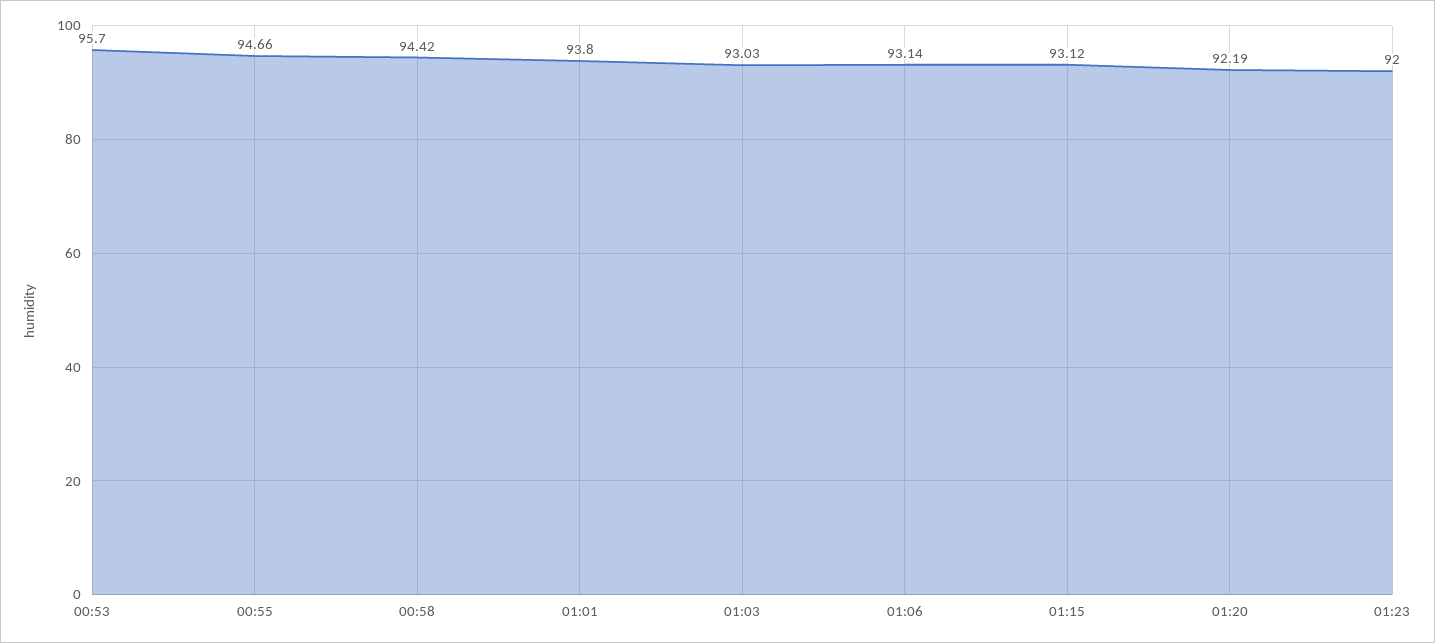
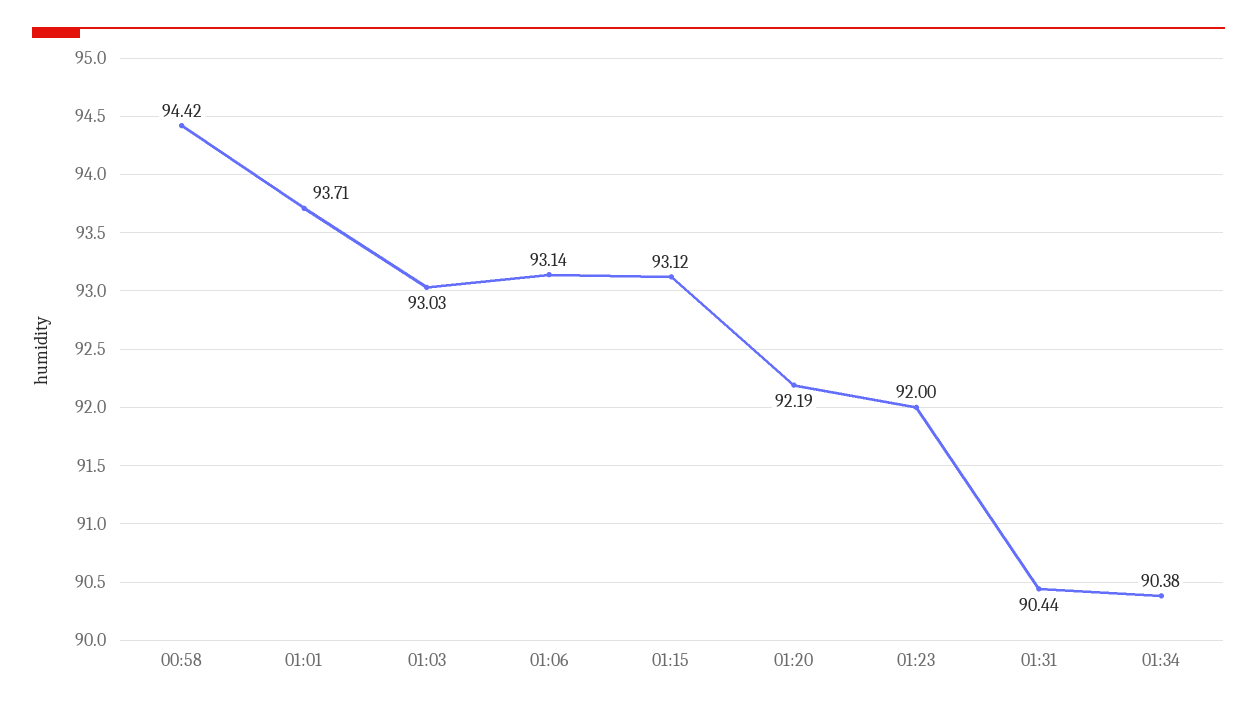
00:53: 95.7 -> none
00:55: 94.66 -> none
01:01: 93.8 -> 93.71
01:31: none -> 90.44
01:34: none -> 90.38

